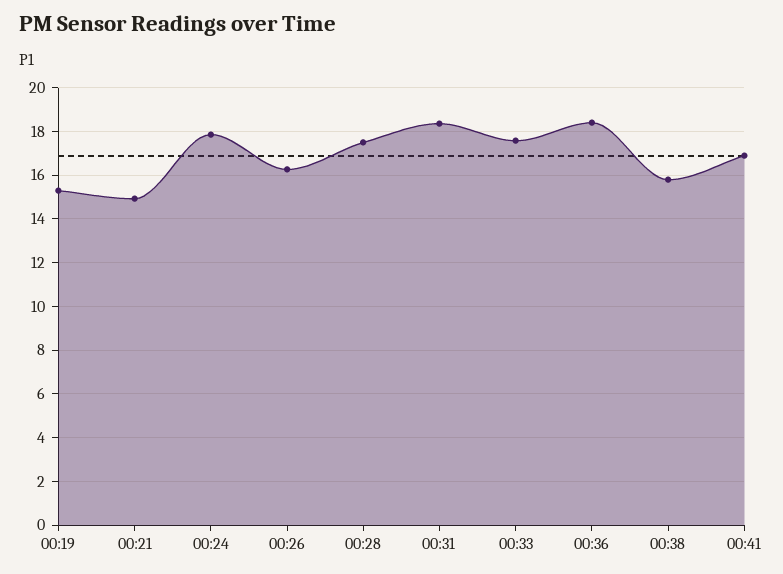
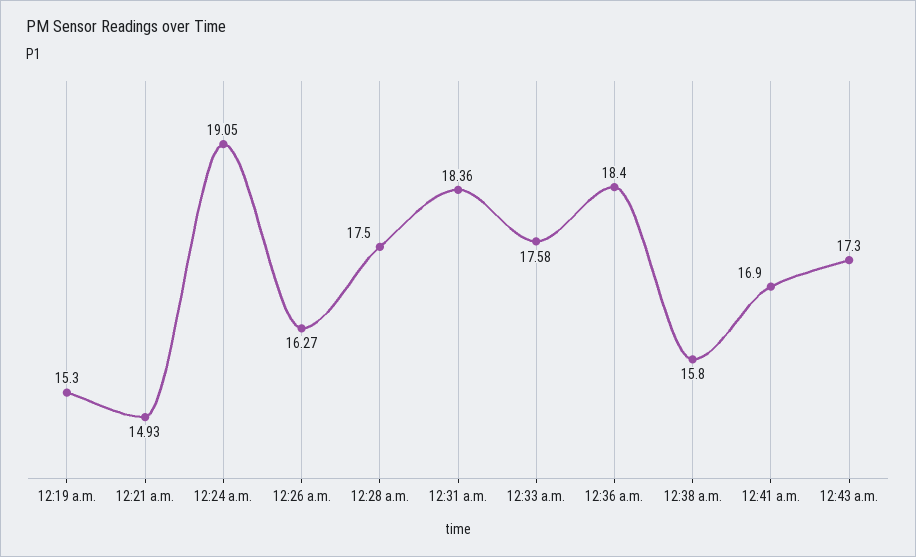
00:24: 18 -> 19.05
12:43 a.m.: none -> 17.3

